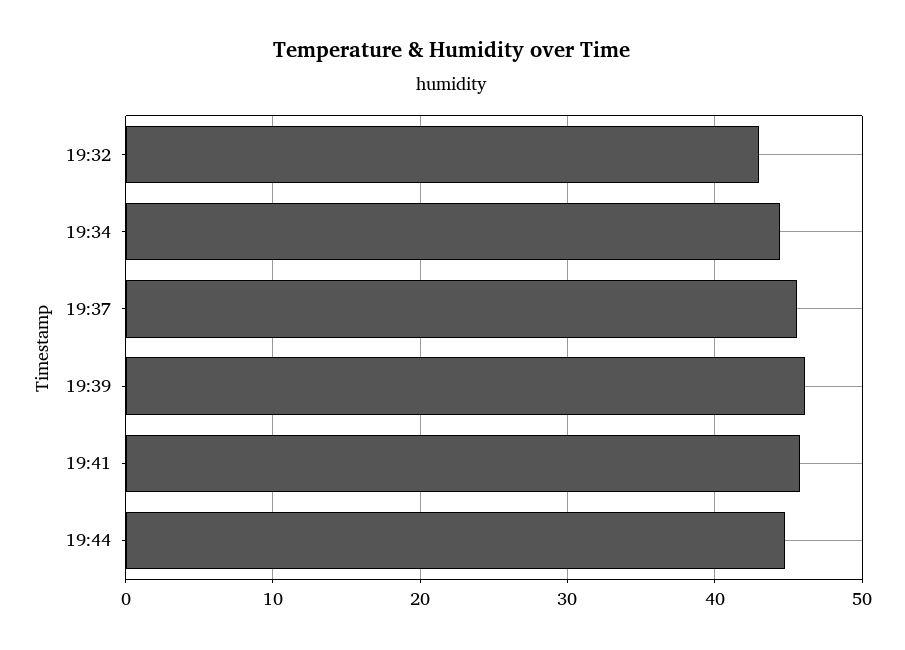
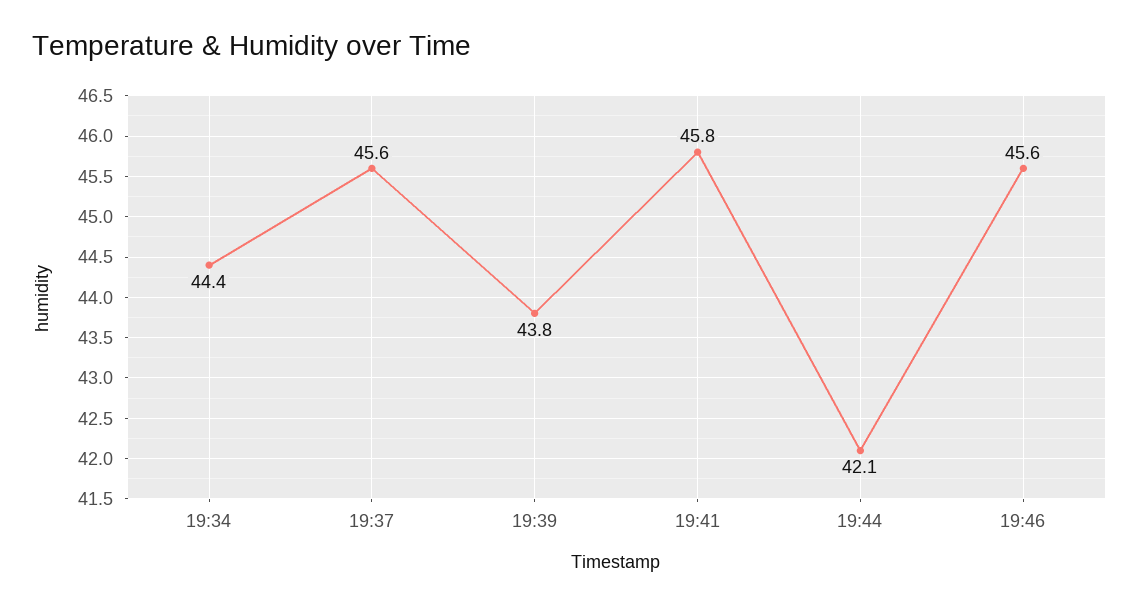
19:32: 43 -> none
19:39: 46 -> 43.8
19:44: 45 -> 42.1
19:46: none -> 45.6

